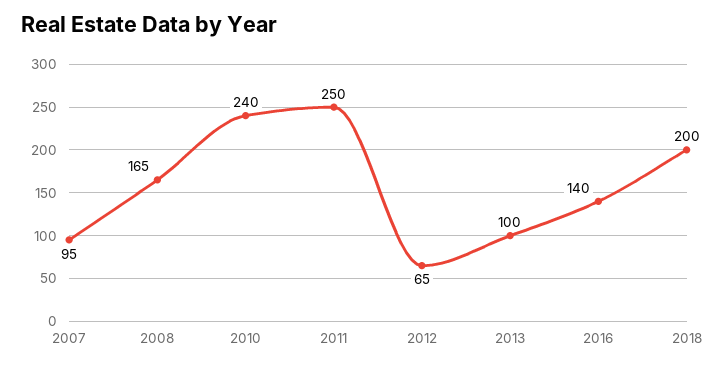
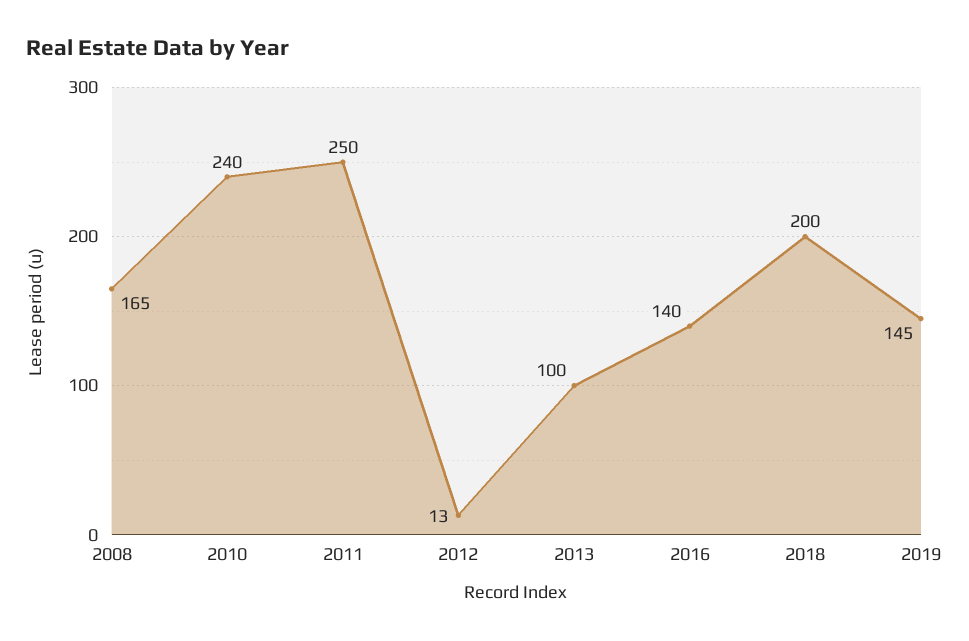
2007: 95 -> none
2012: 65 -> 13
2019: none -> 145

